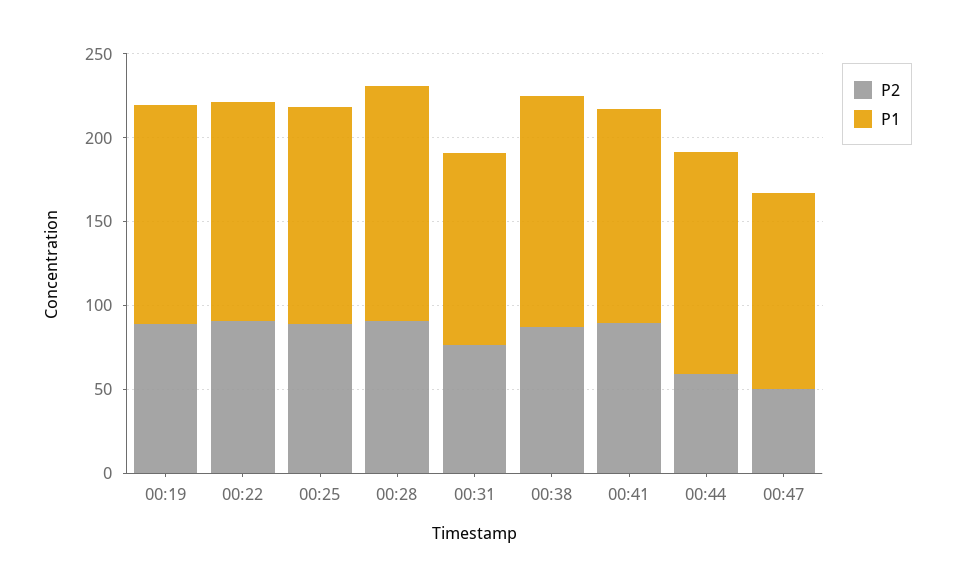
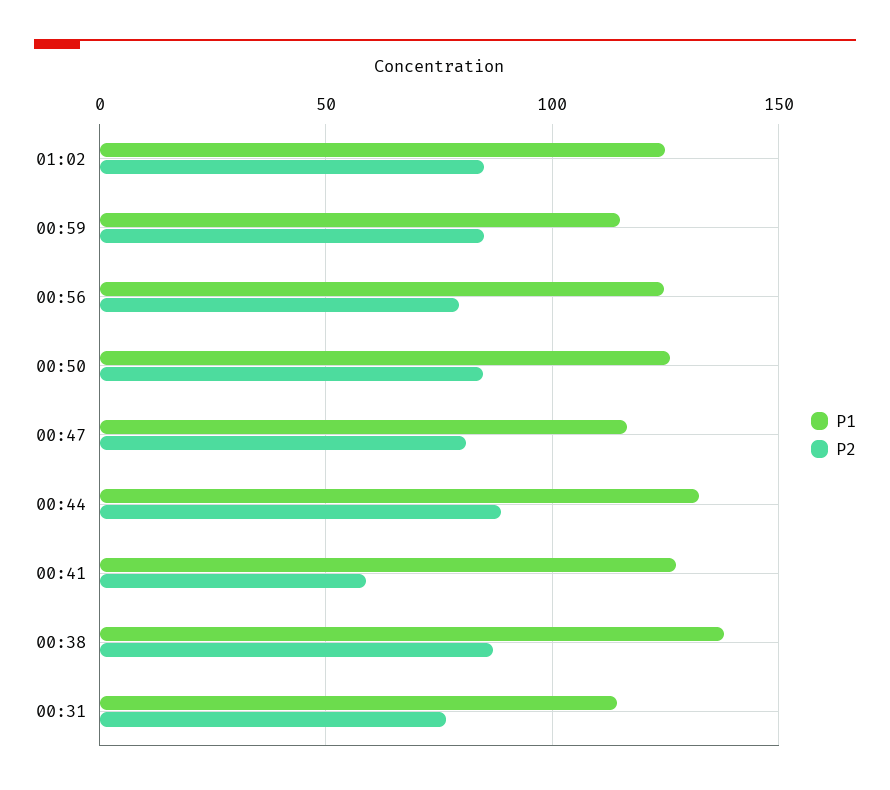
P2, 00:19: 90 -> none
P1, 00:19: 130 -> none
P2, 00:22: 90 -> none
P1, 00:22: 130 -> none
P2, 00:25: 90 -> none
P1, 00:25: 130 -> none
P2, 00:28: 90 -> none
P1, 00:28: 140 -> none
P2, 00:41: 90 -> 60
P2, 00:44: 60 -> 90
P2, 00:47: 50 -> 80
P1, 01:02: none -> 125
P2, 01:02: none -> 85
P1, 00:59: none -> 115
P2, 00:59: none -> 85
P1, 00:56: none -> 125
P2, 00:56: none -> 80
P1, 00:50: none -> 125
P2, 00:50: none -> 85

